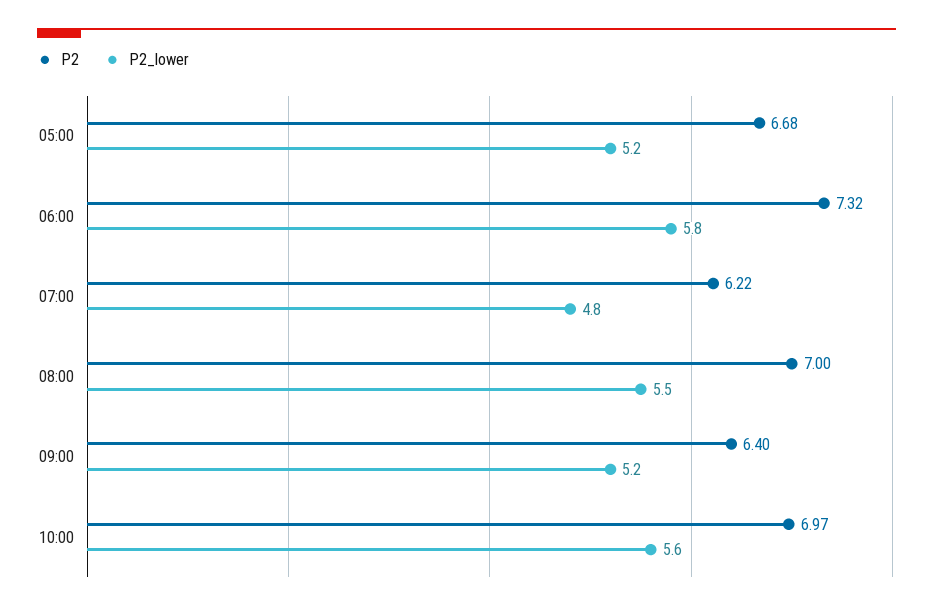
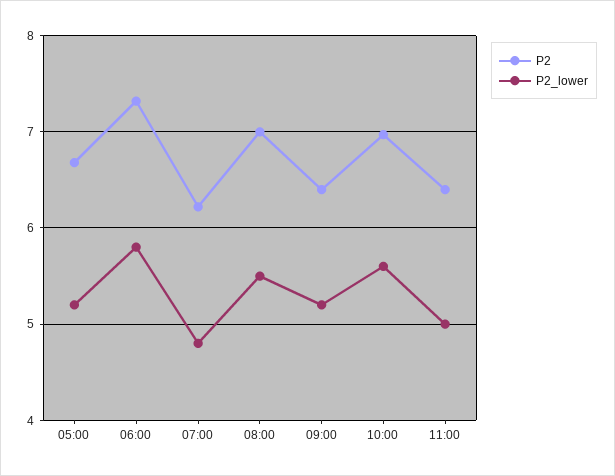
P2, 11:00: none -> 6.4
P2_lower, 11:00: none -> 5

